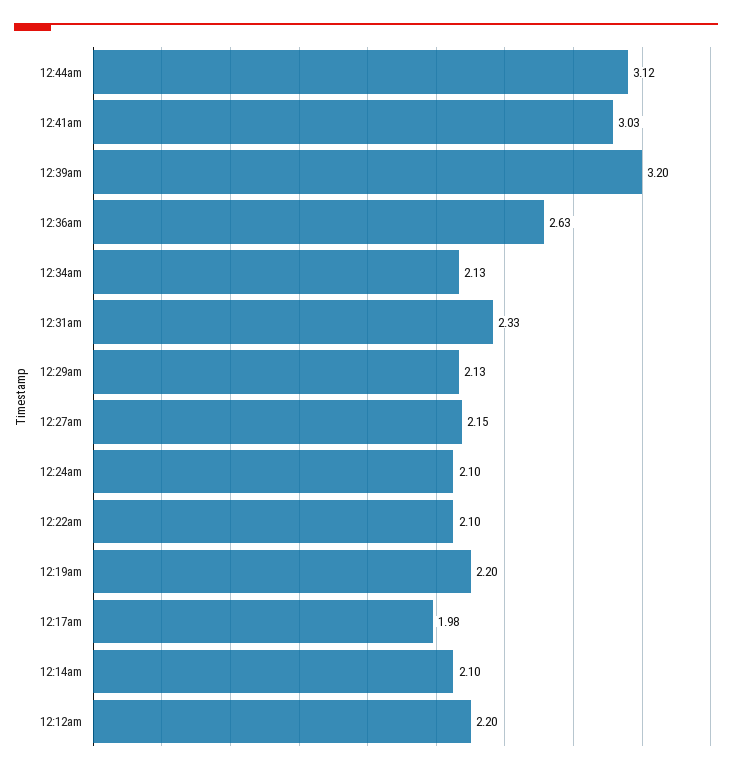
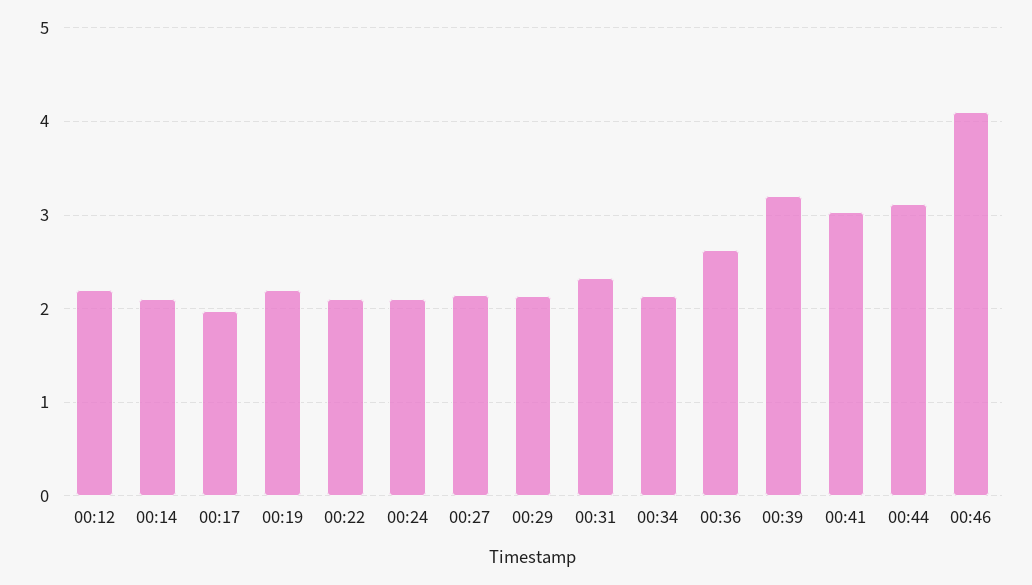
00:46: none -> 4.1

